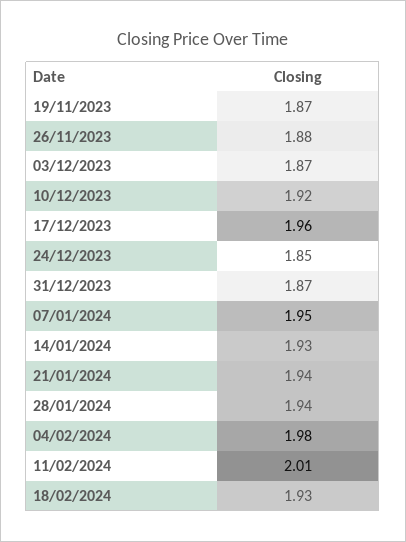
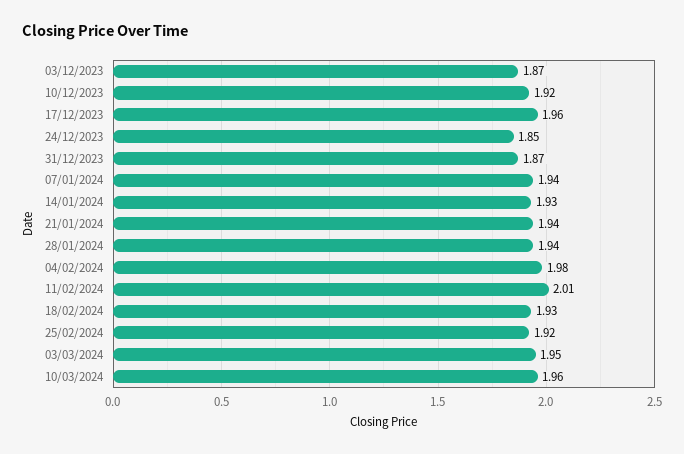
19/11/2023: 1.87 -> none
26/11/2023: 1.88 -> none
07/01/2024: 1.95 -> 1.94
25/02/2024: none -> 1.92
03/03/2024: none -> 1.95
10/03/2024: none -> 1.96

